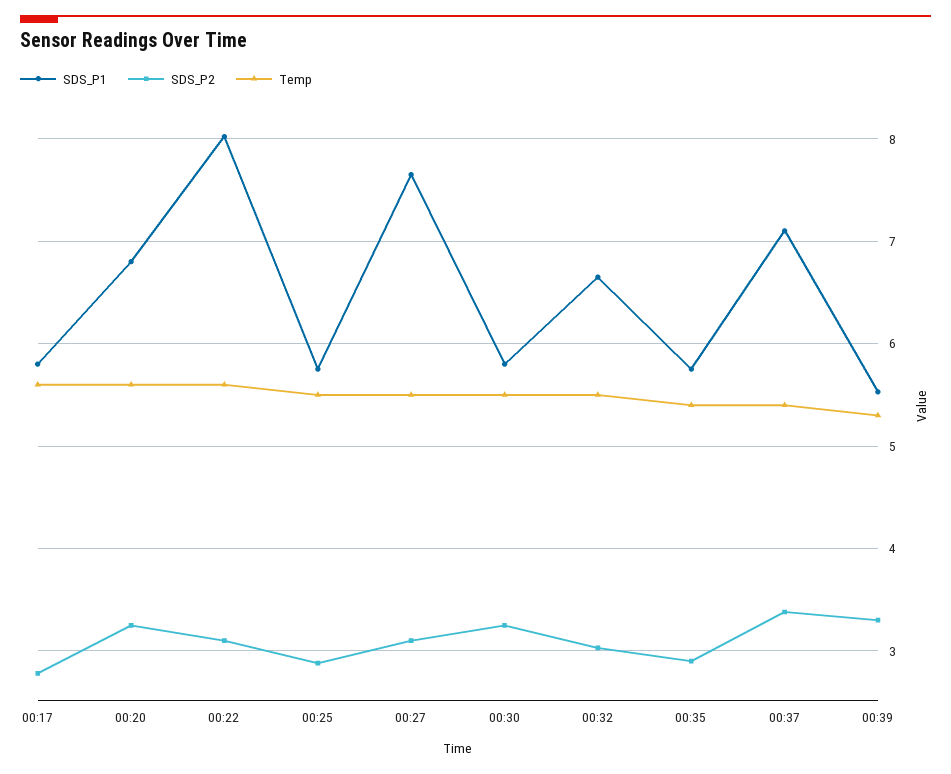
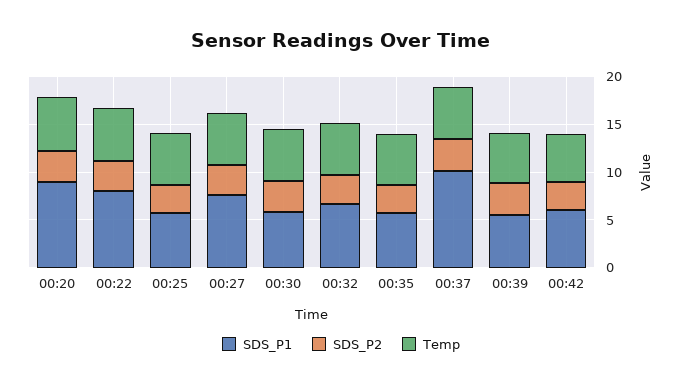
SDS_P1, 00:17: 5.8 -> none
SDS_P2, 00:17: 2.8 -> none
Temp, 00:17: 5.6 -> none
SDS_P1, 00:20: 6.8 -> 9
SDS_P1, 00:37: 7.1 -> 10
SDS_P1, 00:42: none -> 6
SDS_P2, 00:42: none -> 3
Temp, 00:42: none -> 5

